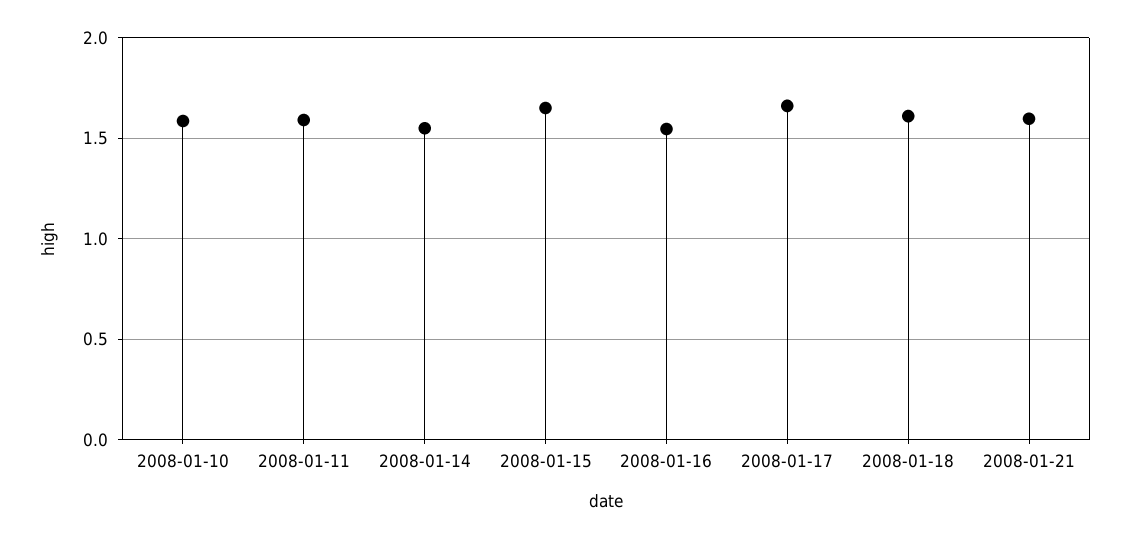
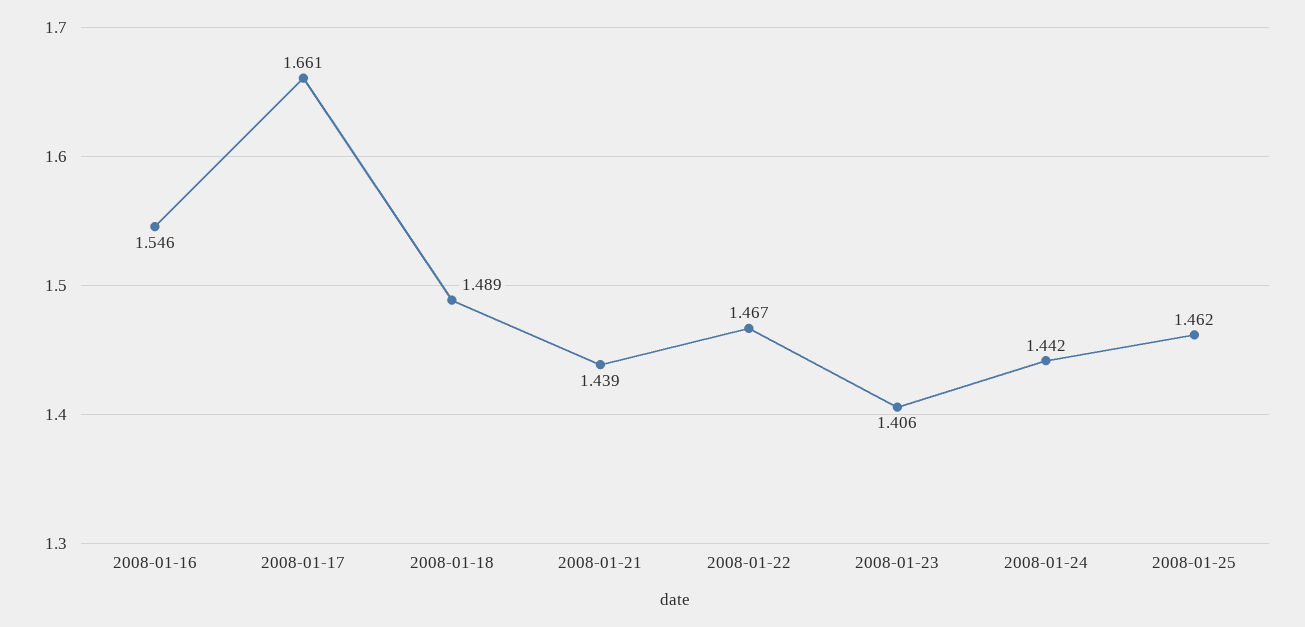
2008-01-10: 1.6 -> none
2008-01-11: 1.6 -> none
2008-01-14: 1.55 -> none
2008-01-15: 1.65 -> none
2008-01-18: 1.6 -> 1.489
2008-01-21: 1.6 -> 1.439
2008-01-22: none -> 1.467
2008-01-23: none -> 1.406
2008-01-24: none -> 1.442
2008-01-25: none -> 1.462

